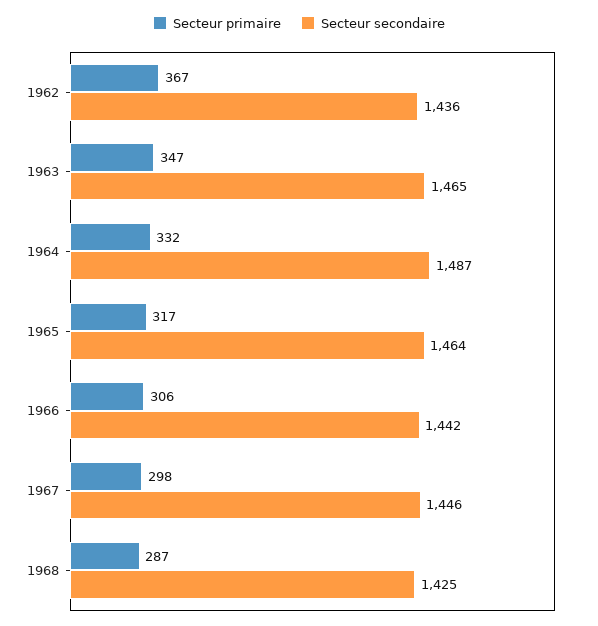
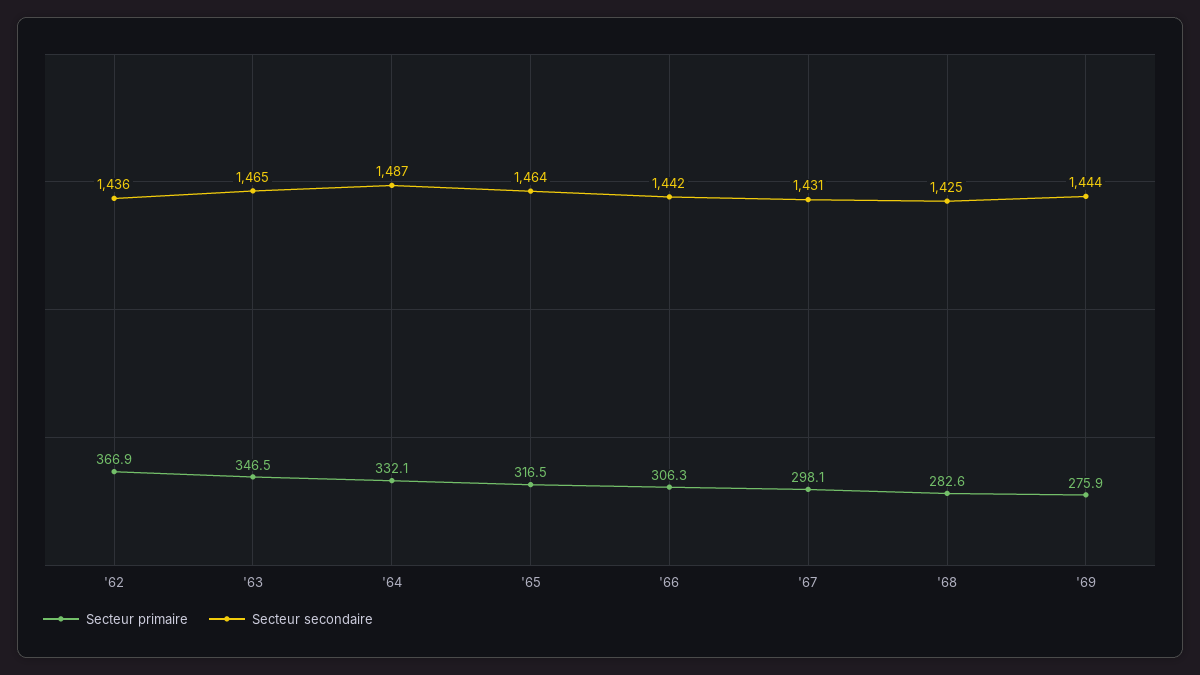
Secteur secondaire, 1967: 1446 -> 1431
Secteur primaire, 1968: 287 -> 282.6
Secteur primaire, '69: none -> 275.9
Secteur secondaire, '69: none -> 1444

